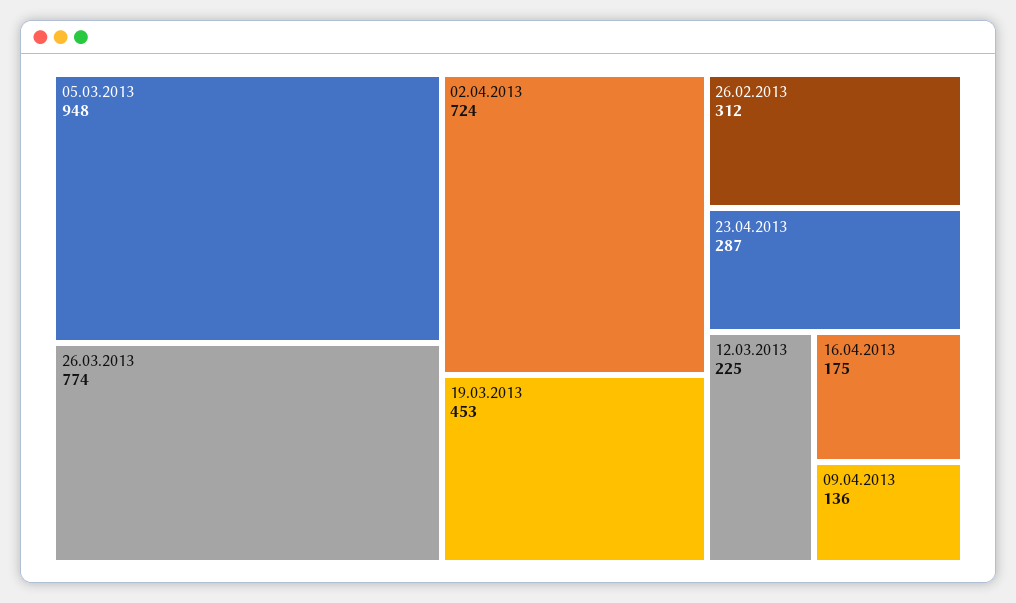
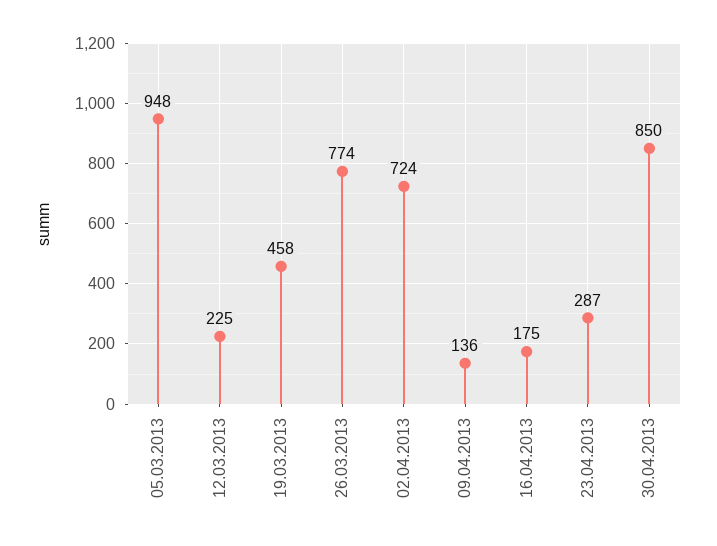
19.03.2013: 453 -> 458
26.02.2013: 312 -> none
30.04.2013: none -> 850

